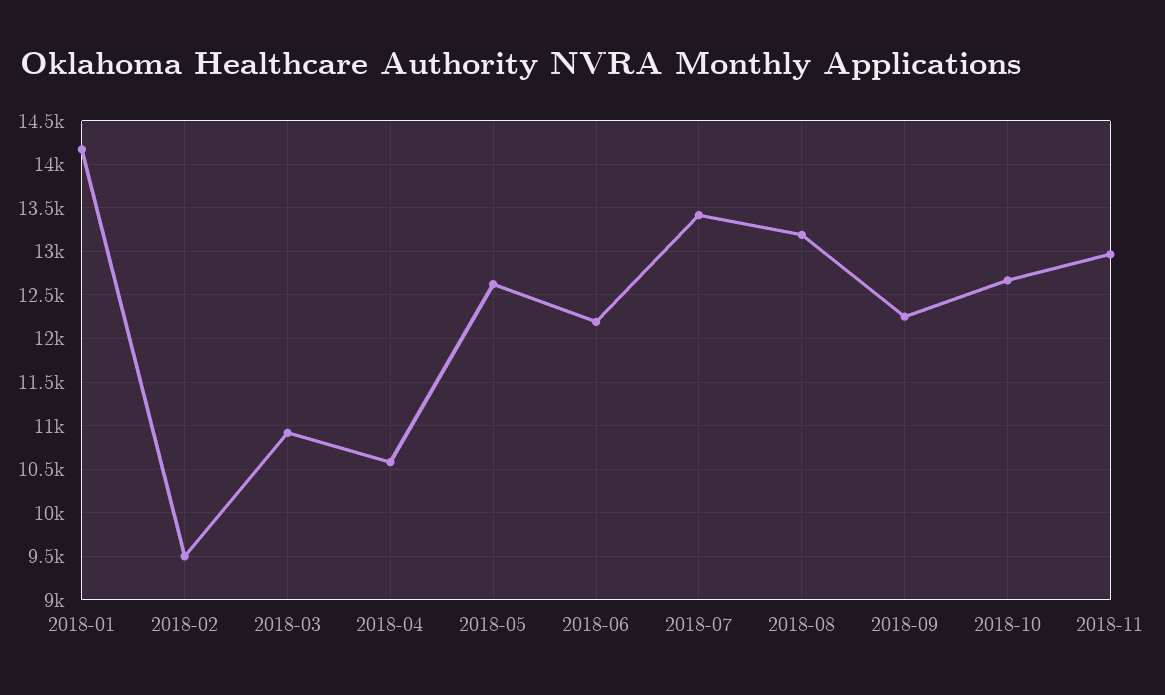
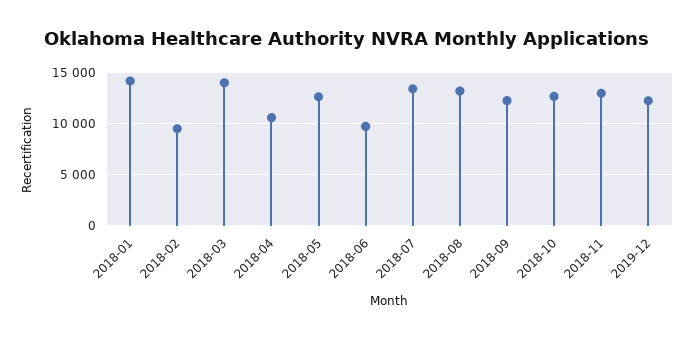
2018-03: 10900 -> 14000
2018-06: 12200 -> 10000
2019-12: none -> 12000

